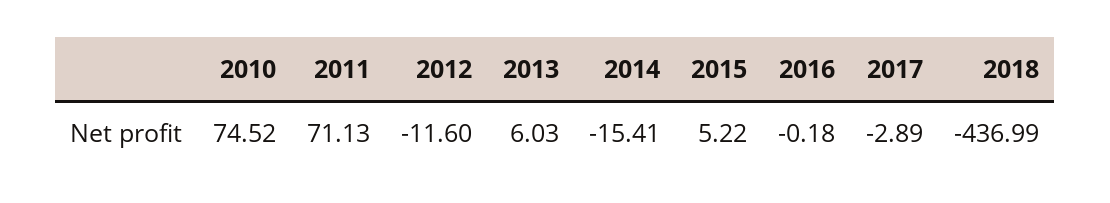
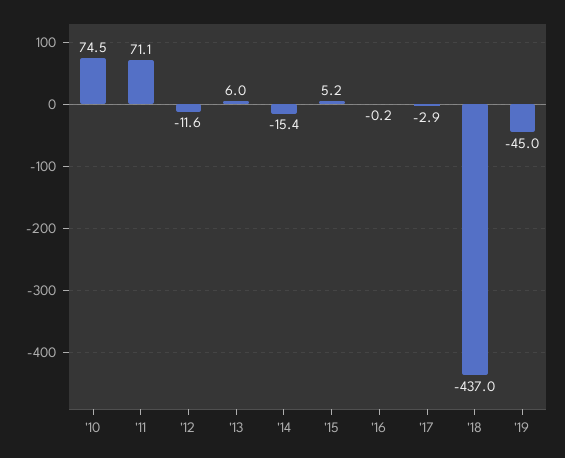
'19: none -> -45

